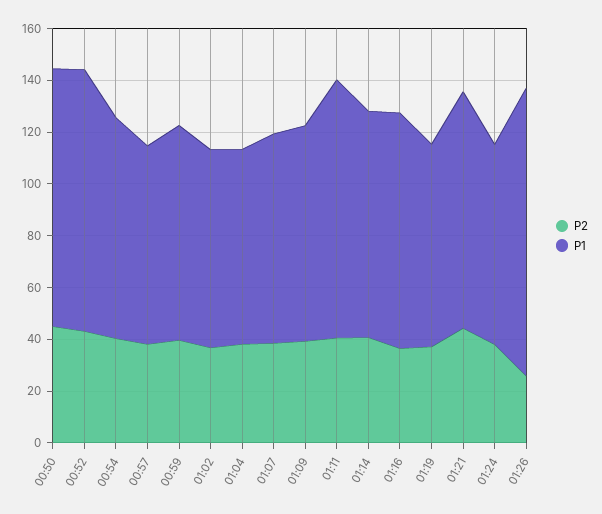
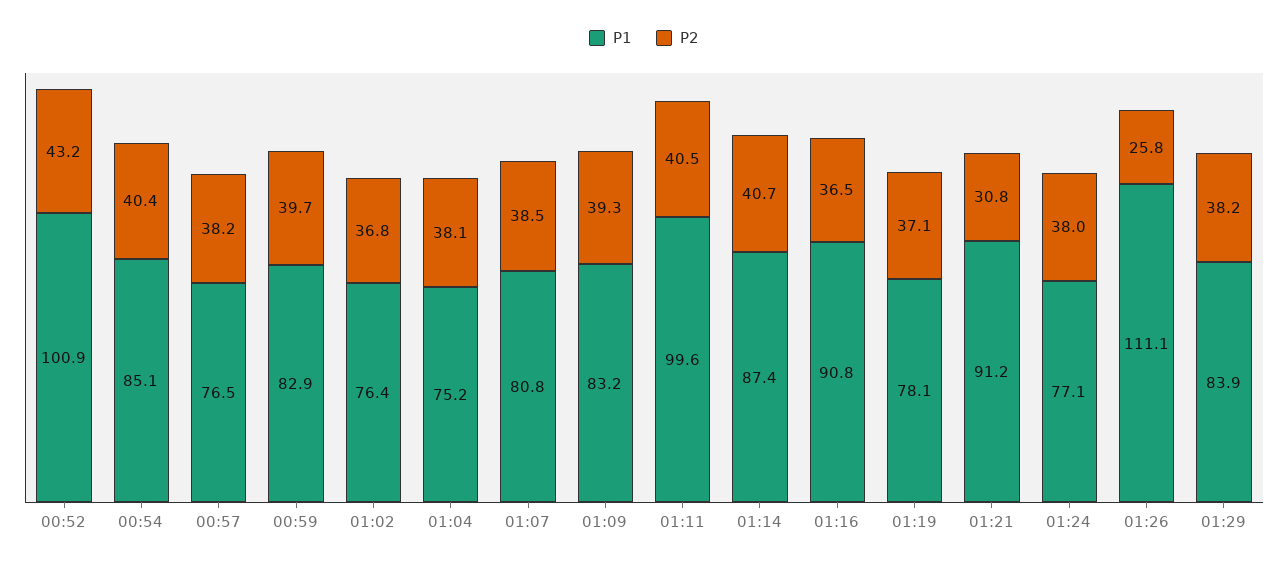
P2, 00:50: 45 -> none
P1, 00:50: 100 -> none
P2, 01:21: 45 -> 30.8
P1, 01:29: none -> 83.9
P2, 01:29: none -> 38.2

